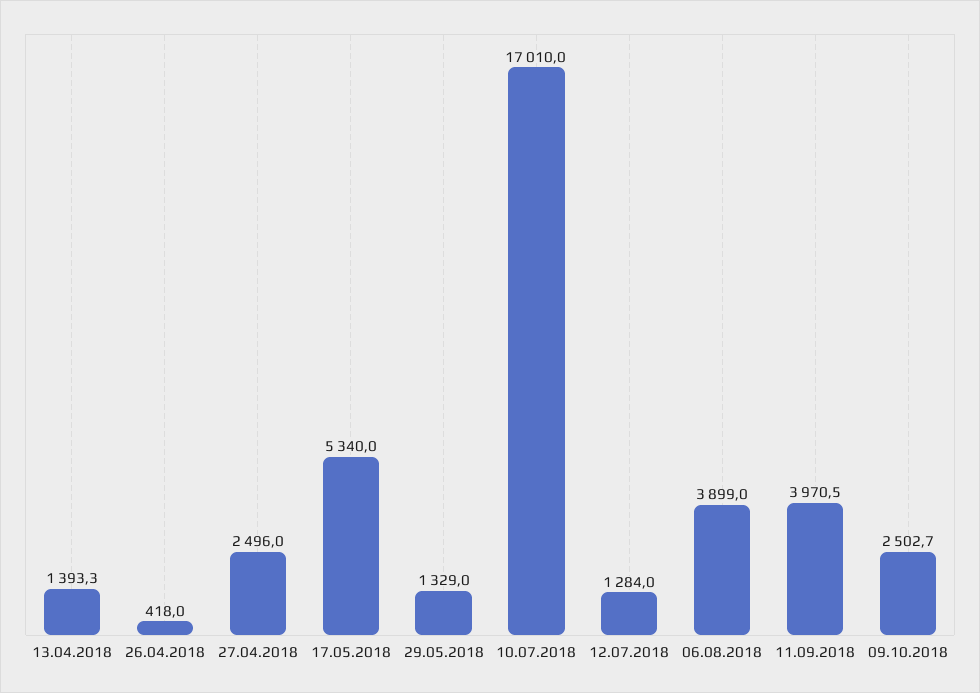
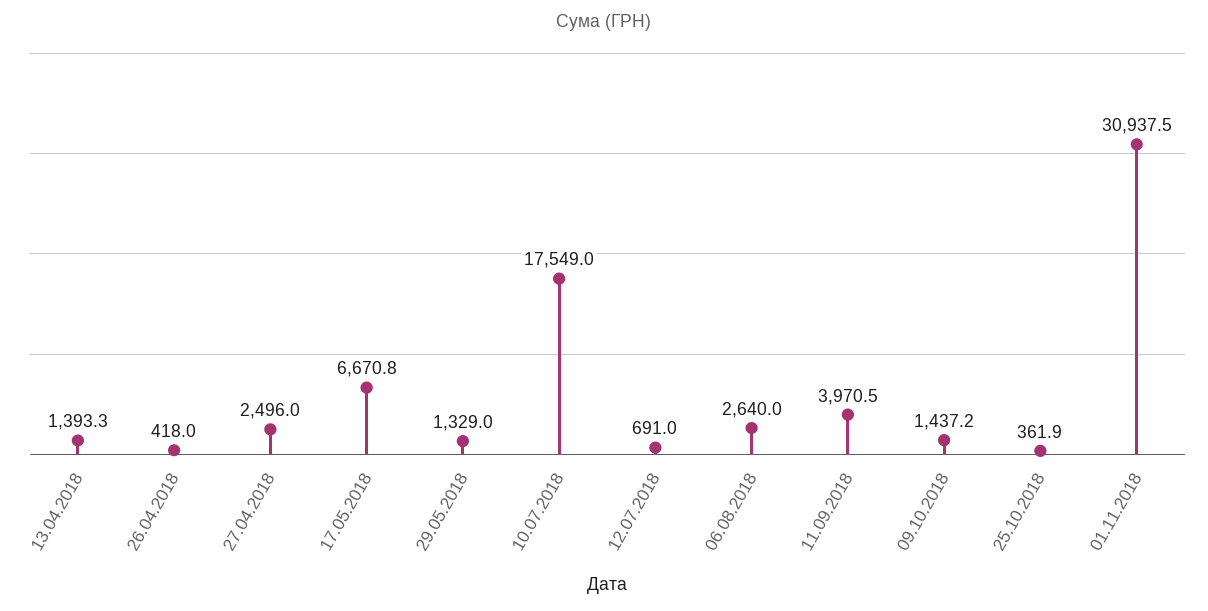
17.05.2018: 5340 -> 6670.8
10.07.2018: 17010 -> 17549
12.07.2018: 1284 -> 691
06.08.2018: 3899 -> 2640
09.10.2018: 2502.7 -> 1437.2
25.10.2018: none -> 361.9
01.11.2018: none -> 30937.5

